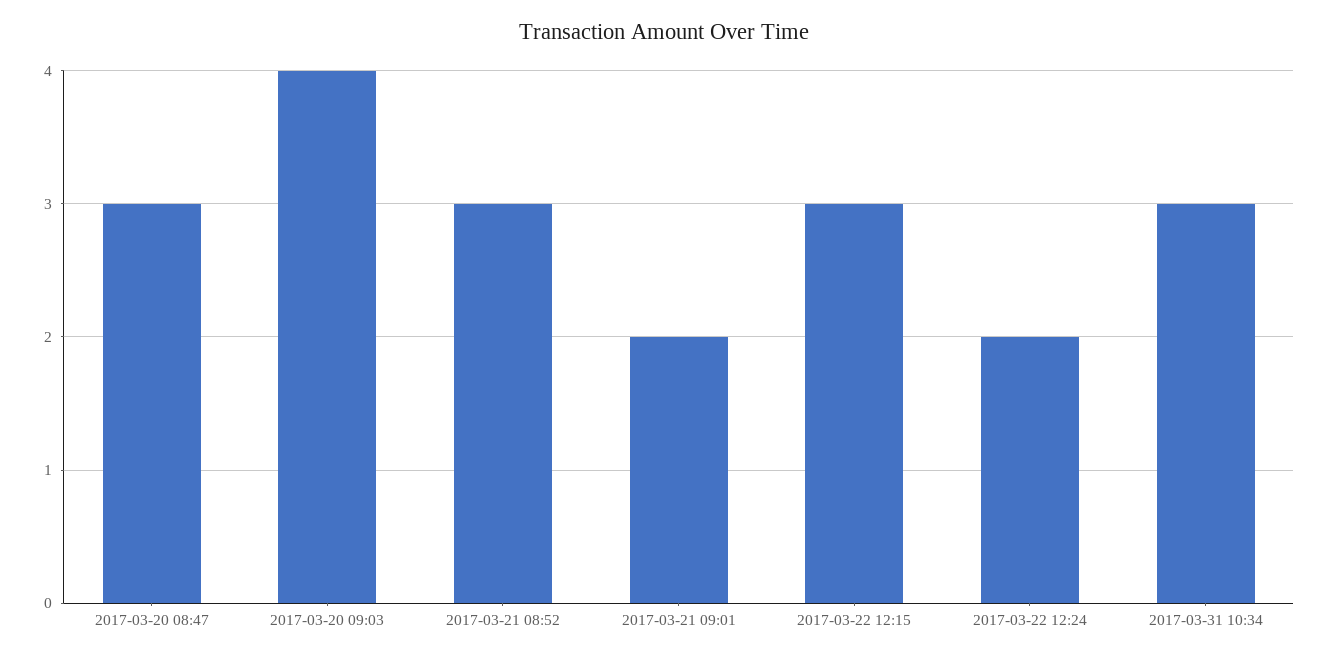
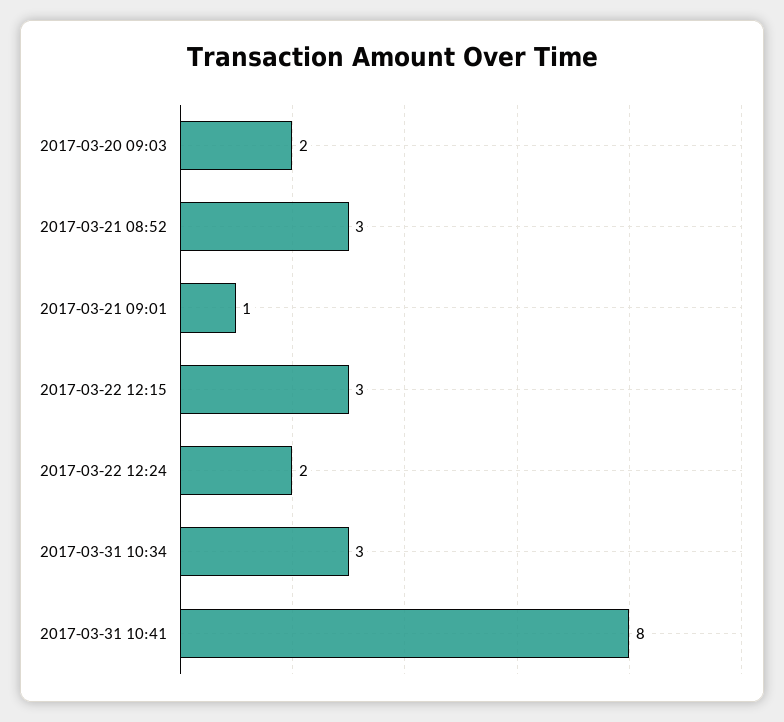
2017-03-20 08:47: 3 -> none
2017-03-20 09:03: 4 -> 2
2017-03-21 09:01: 2 -> 1
2017-03-31 10:41: none -> 8

